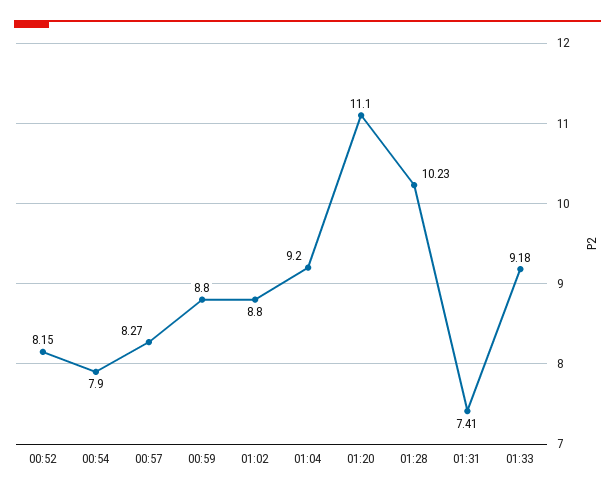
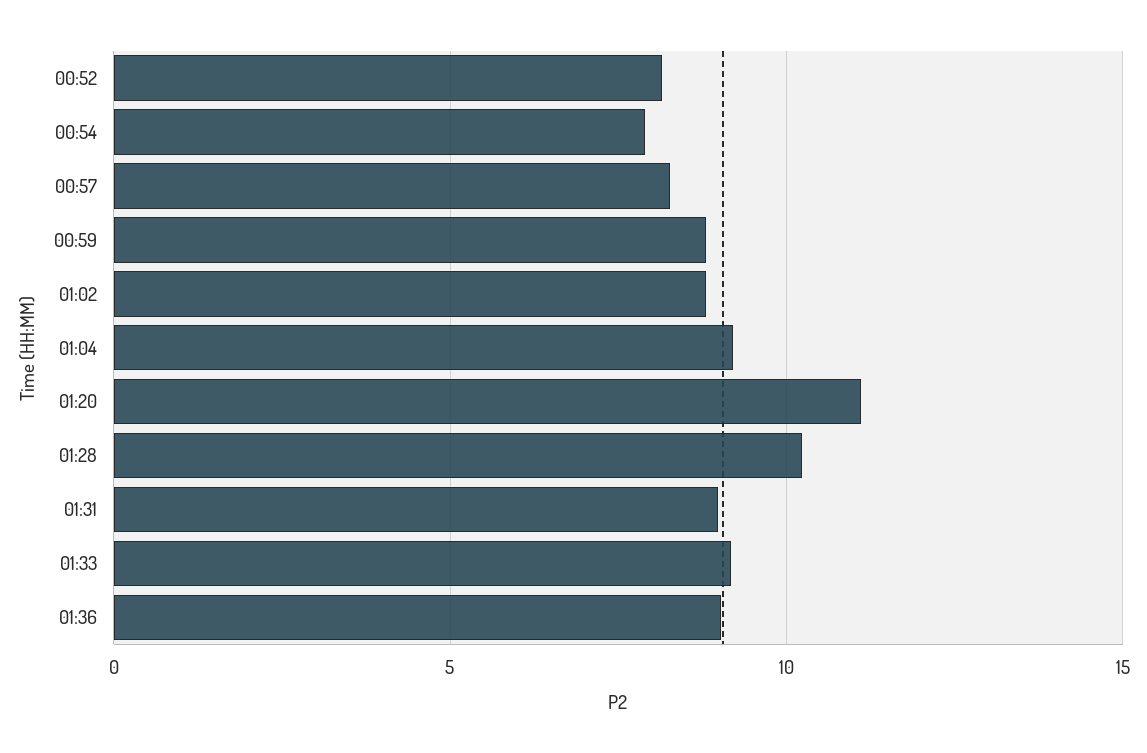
01:31: 7.41 -> 9
01:36: none -> 9

